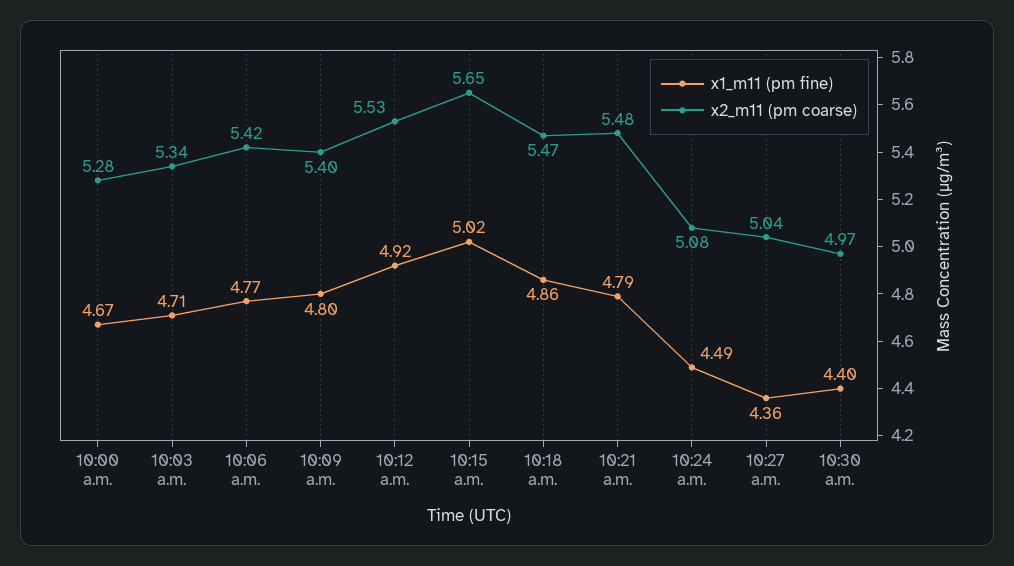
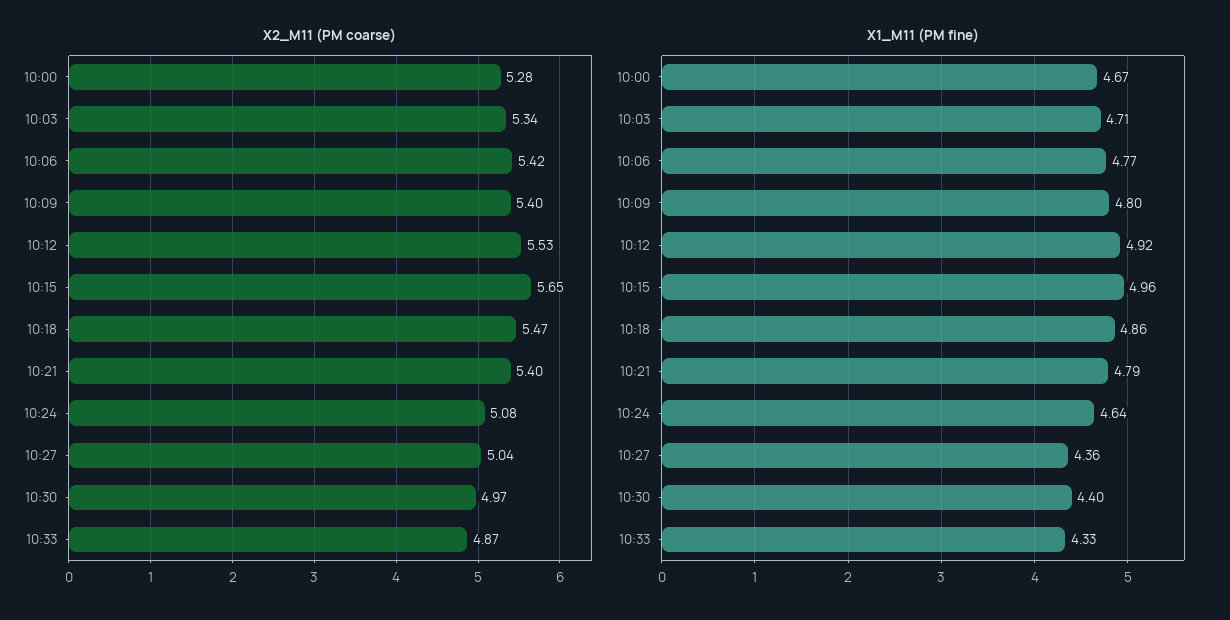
x1_m11 (pm fine), 10:15 a.m.: 5.02 -> 4.96
x2_m11 (pm coarse), 10:21 a.m.: 5.48 -> 5.4
x1_m11 (pm fine), 10:24 a.m.: 4.49 -> 4.64
x2_m11 (pm coarse), 10:33: none -> 4.87
x1_m11 (pm fine), 10:33: none -> 4.33

